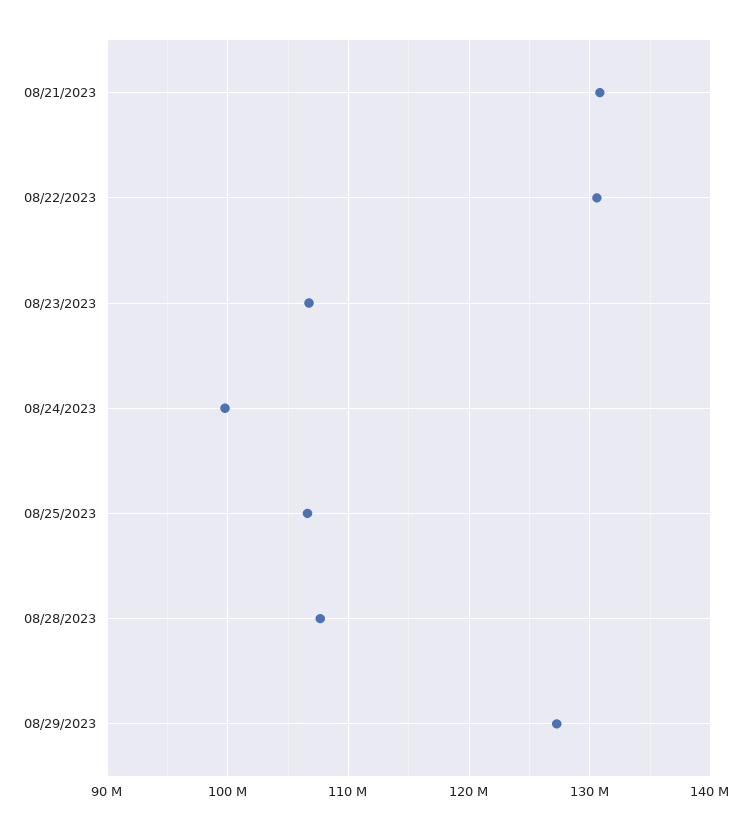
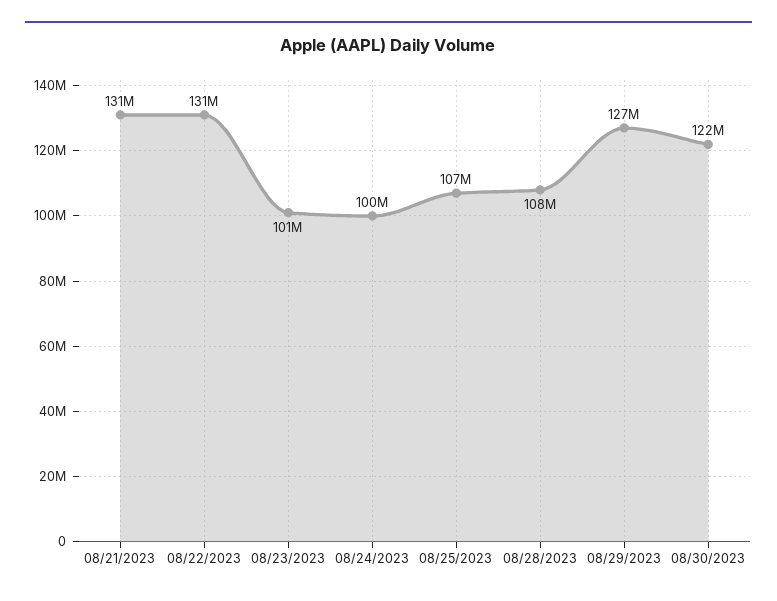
08/23/2023: 107000000 -> 101000000
08/30/2023: none -> 122000000

